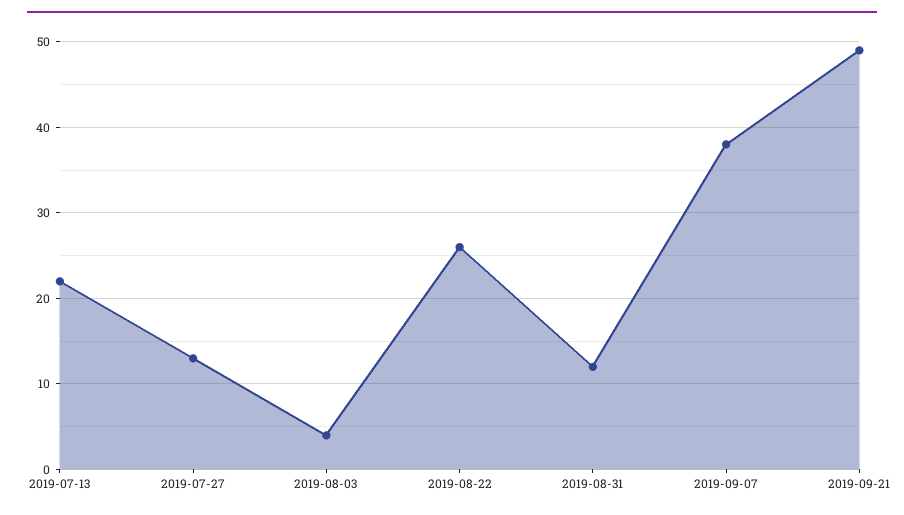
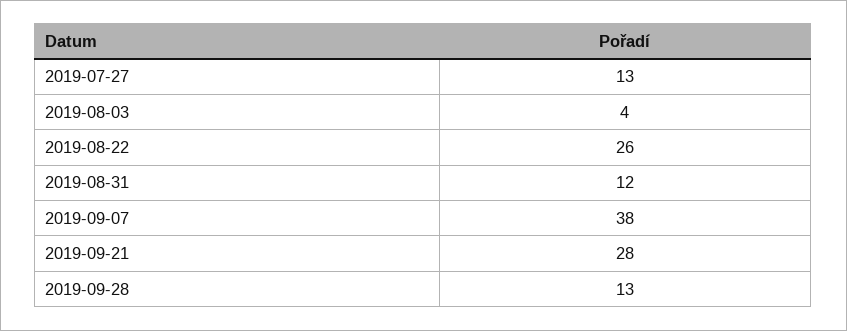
2019-07-13: 22 -> none
2019-09-21: 49 -> 28
2019-09-28: none -> 13

